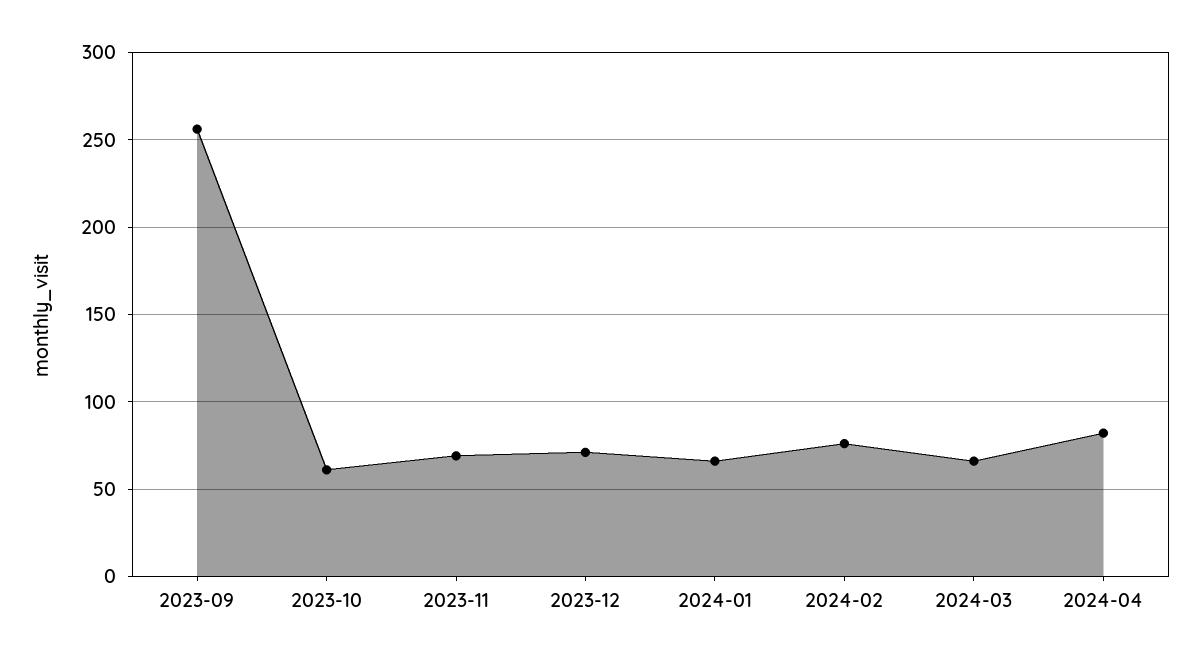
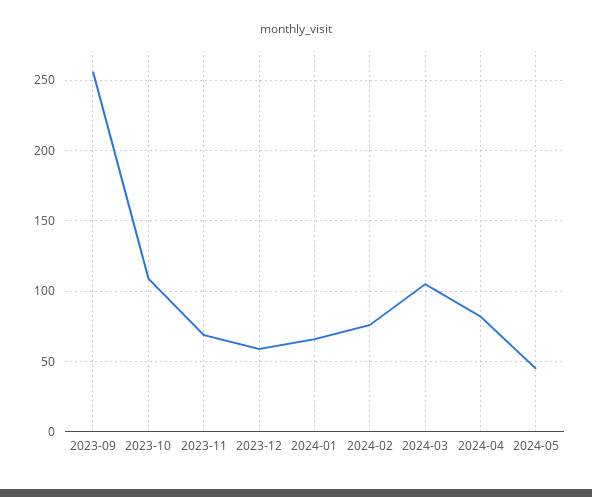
2023-10: 60 -> 110
2023-12: 70 -> 60
2024-03: 65 -> 105
2024-05: none -> 45

